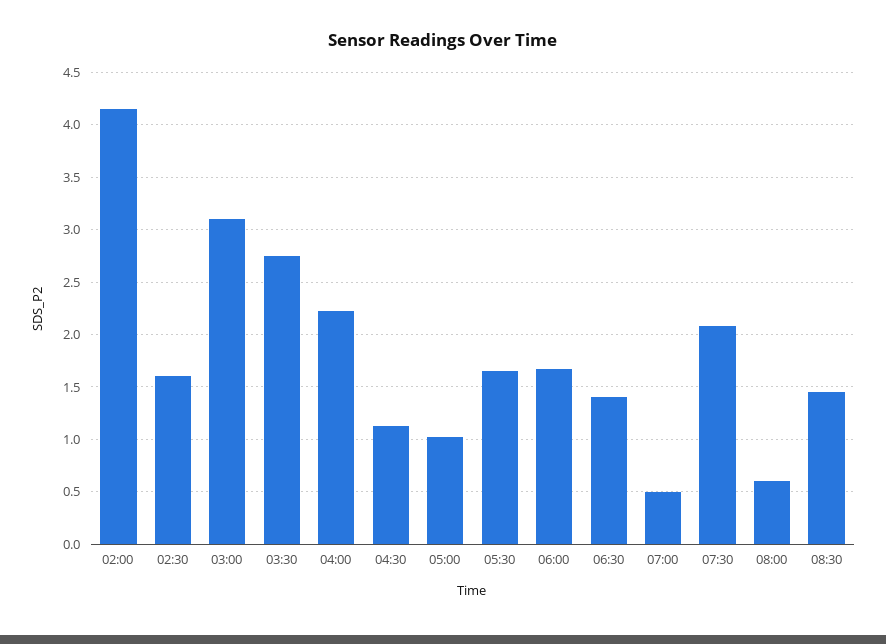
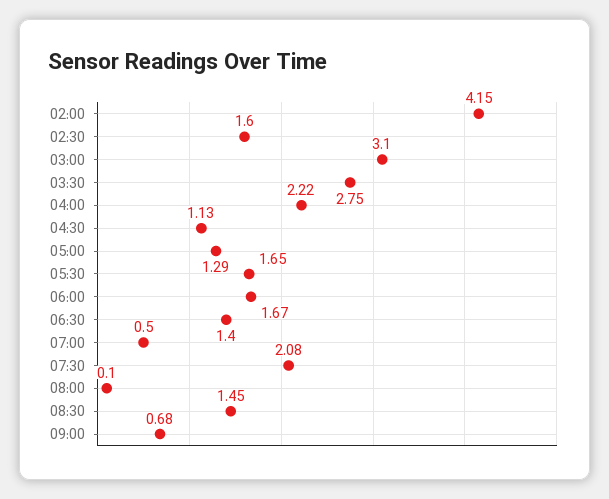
05:00: 1 -> 1.29
08:00: 0.6 -> 0.1
09:00: none -> 0.68

